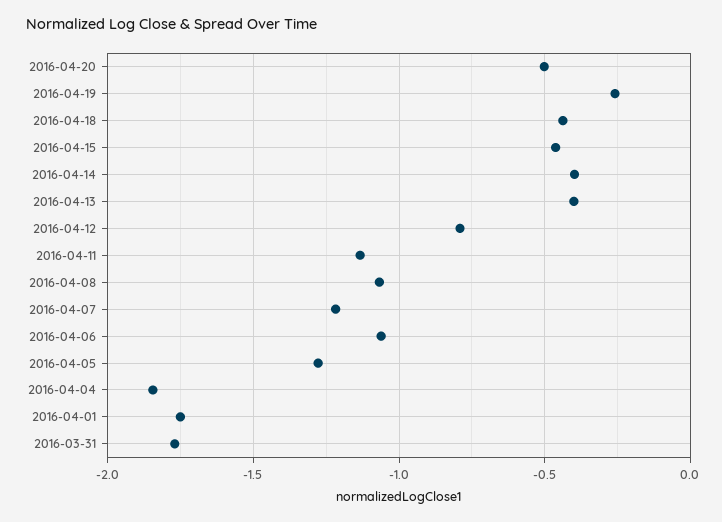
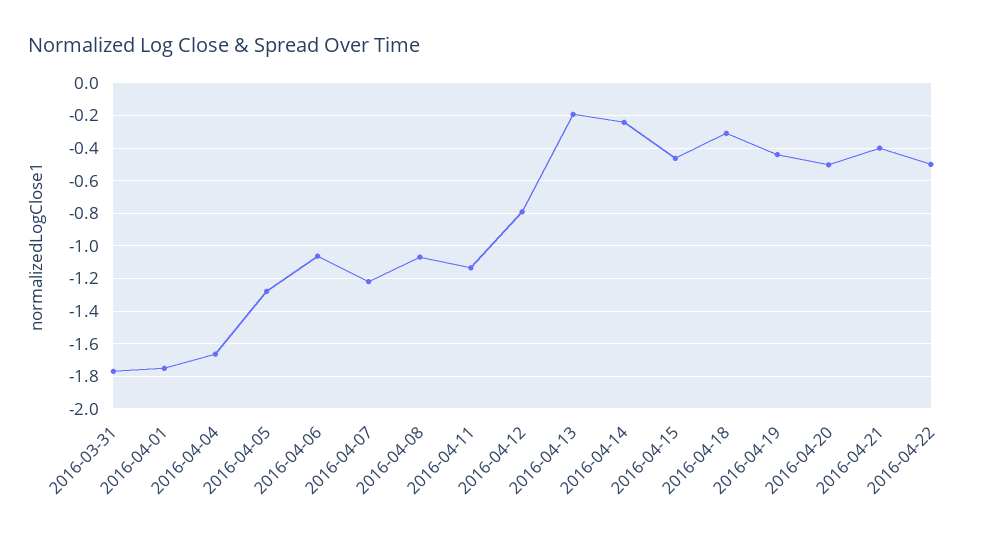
2016-04-19: -0.25 -> -0.45
2016-04-18: -0.45 -> -0.3
2016-04-14: -0.4 -> -0.25
2016-04-13: -0.4 -> -0.2
2016-04-04: -1.85 -> -1.65
2016-04-21: none -> -0.4
2016-04-22: none -> -0.5

